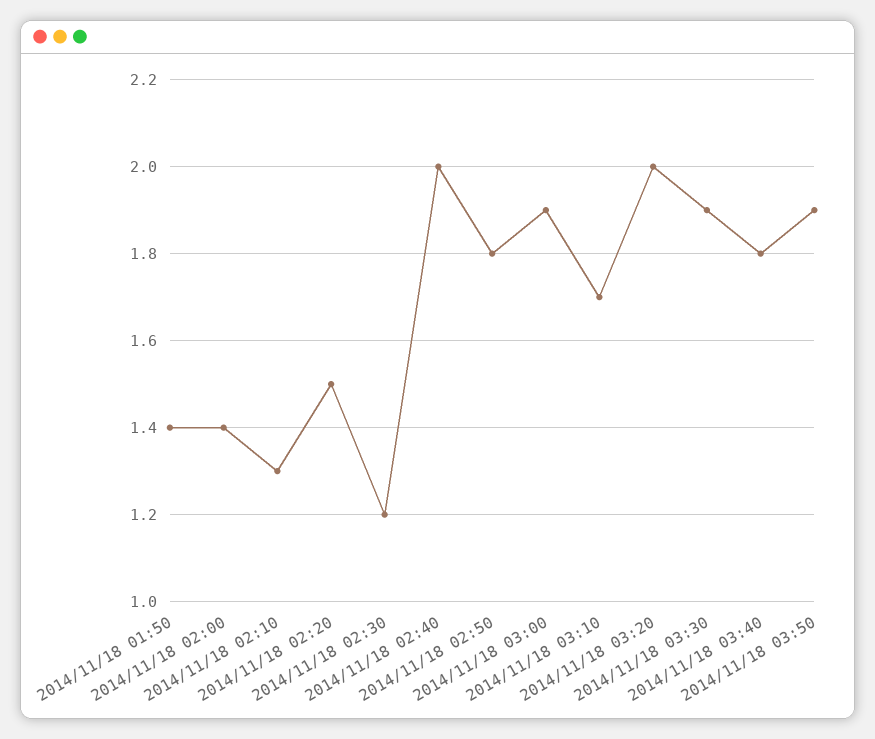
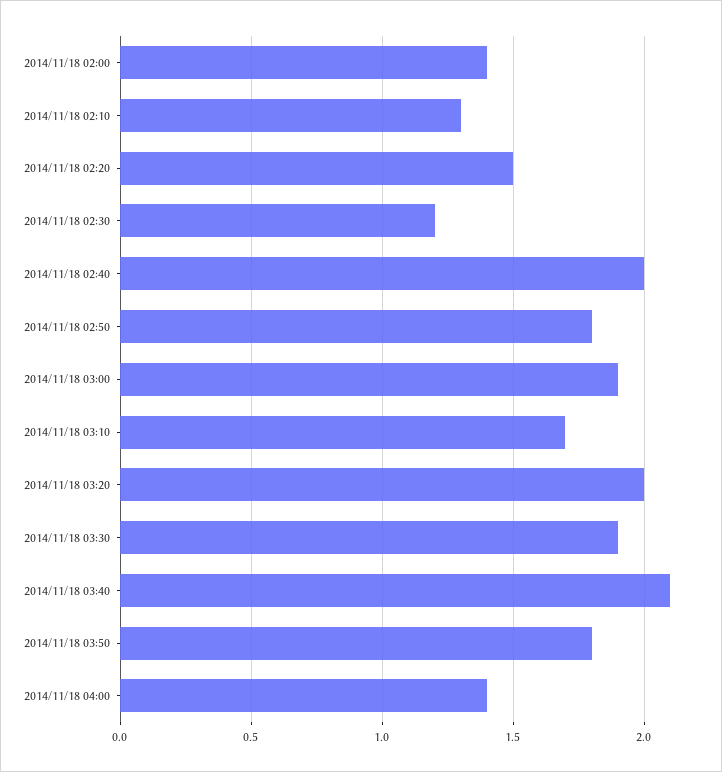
2014/11/18 01:50: 1.4 -> none
2014/11/18 03:40: 1.8 -> 2.1
2014/11/18 03:50: 1.9 -> 1.8
2014/11/18 04:00: none -> 1.4

